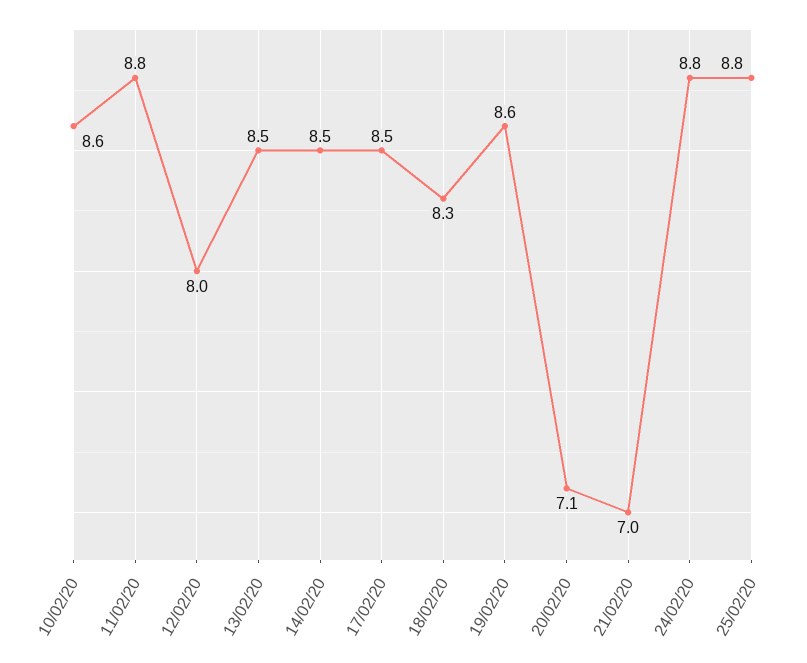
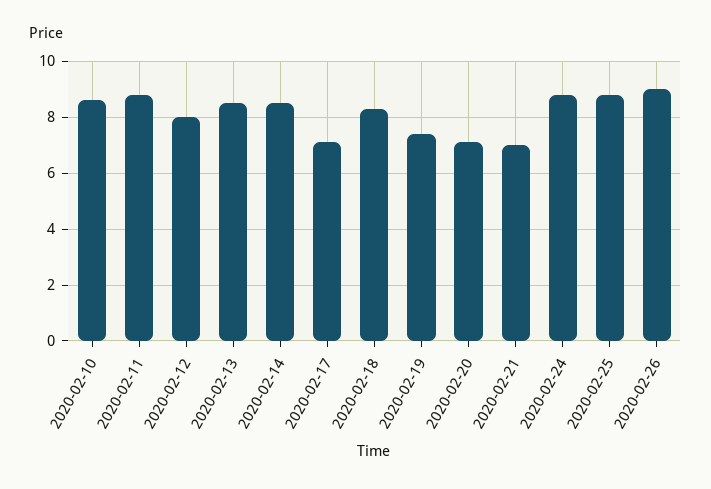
17/02/20: 8.5 -> 7
19/02/20: 8.6 -> 7.5
2020-02-26: none -> 9

